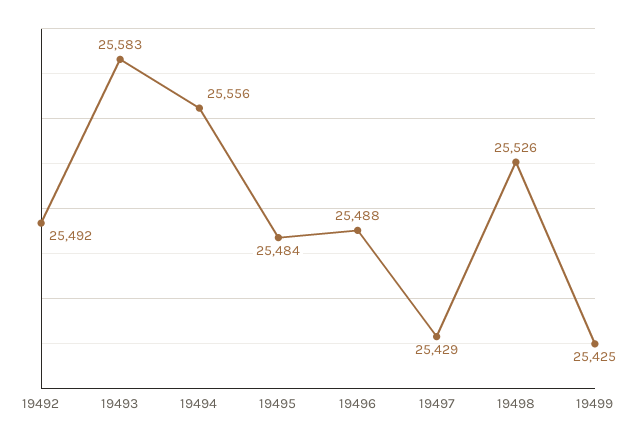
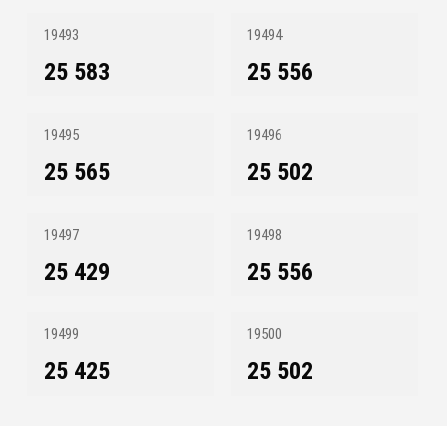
19492: 25492 -> none
19495: 25484 -> 25565
19496: 25488 -> 25502
19498: 25526 -> 25556
19500: none -> 25502

